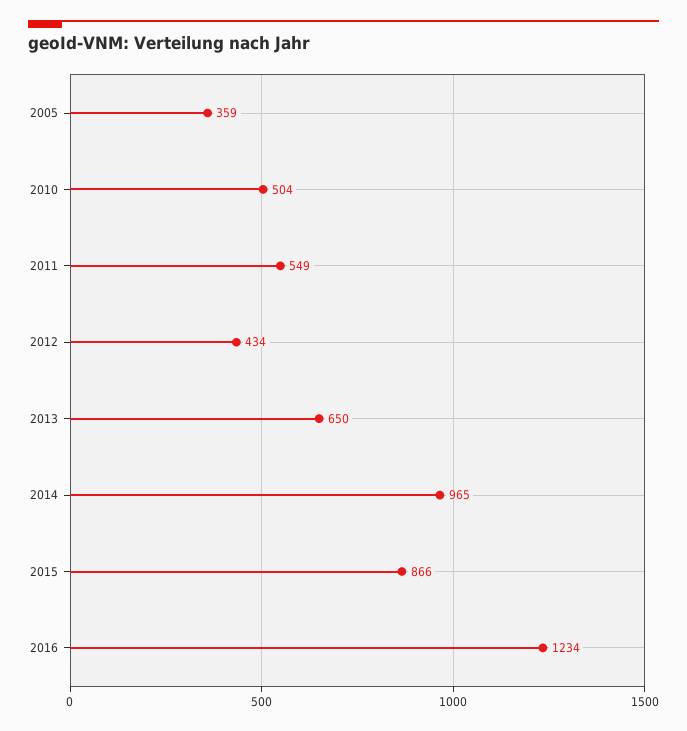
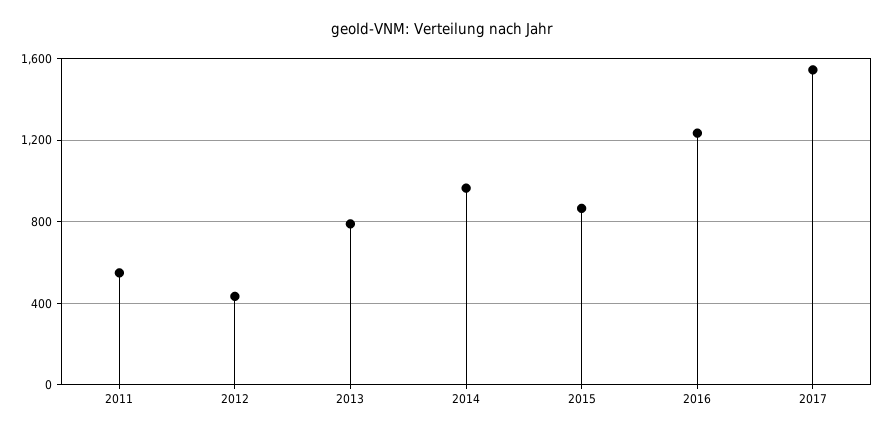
2005: 359 -> none
2010: 504 -> none
2013: 650 -> 800
2017: none -> 1550

